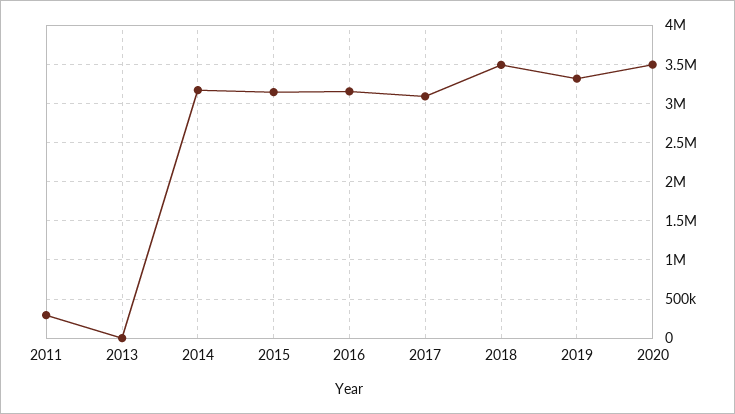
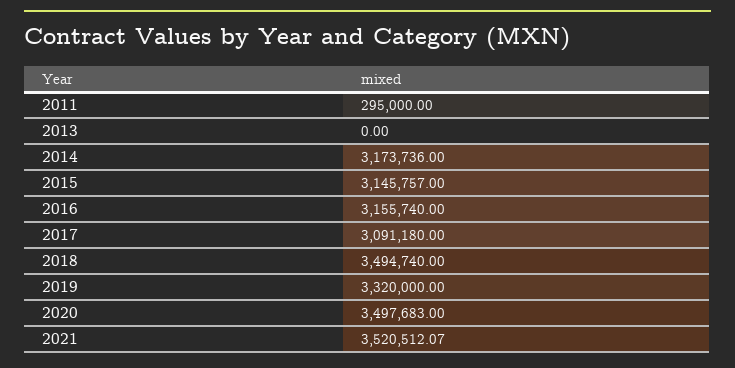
2021: none -> 3520512.07

